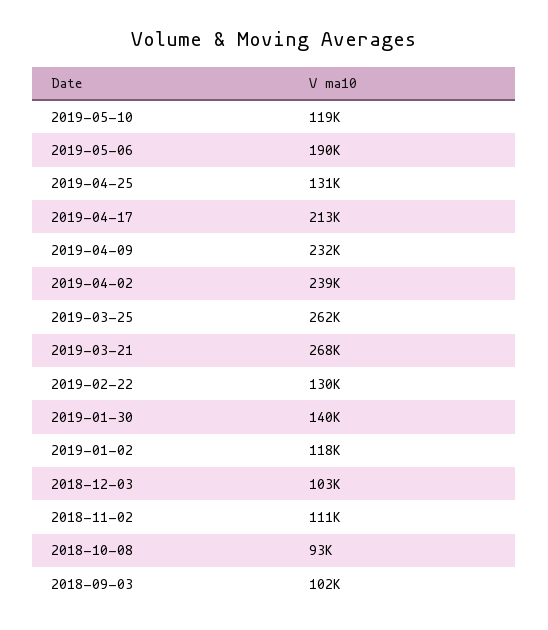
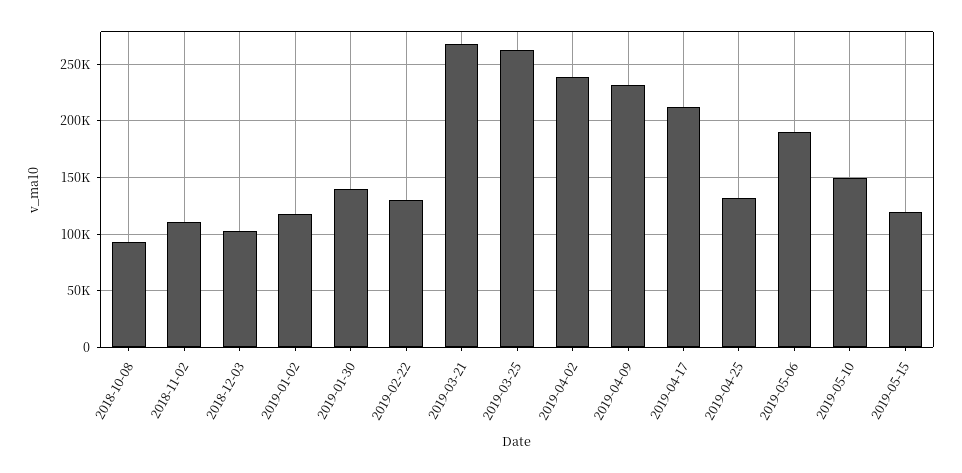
2019-05-10: 119000 -> 150000
2018-09-03: 102000 -> none
2019-05-15: none -> 120000

